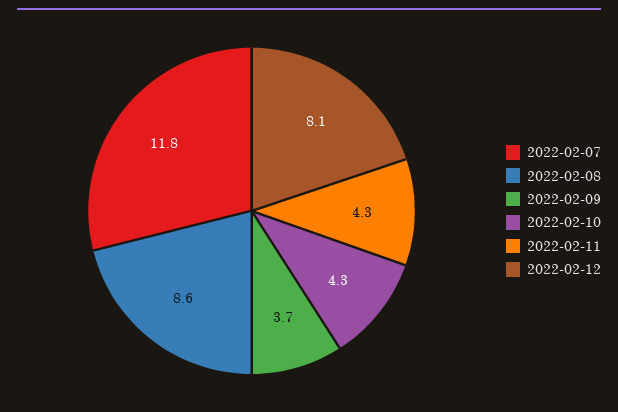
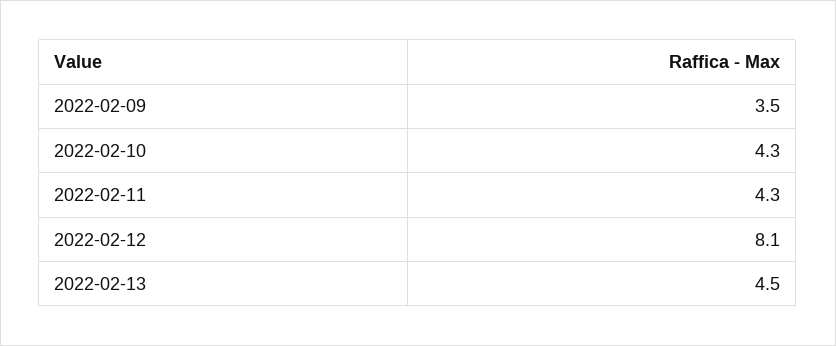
2022-02-07: 11.8 -> none
2022-02-08: 8.6 -> none
2022-02-09: 3.7 -> 3.5
2022-02-13: none -> 4.5

